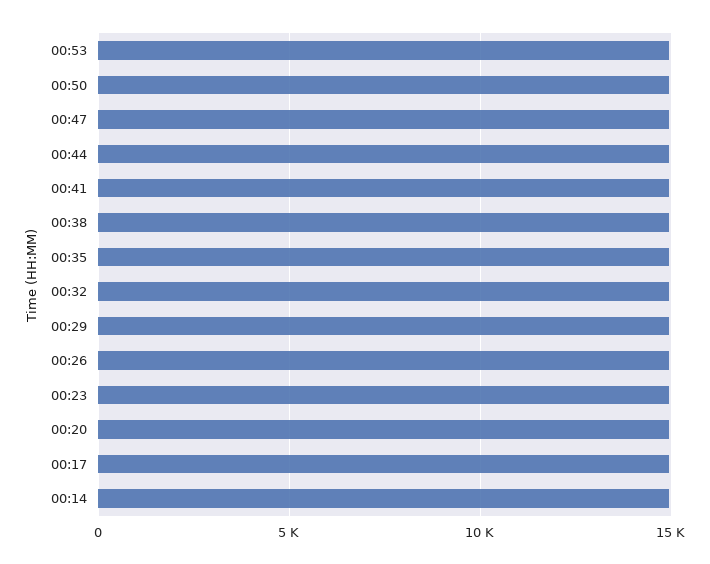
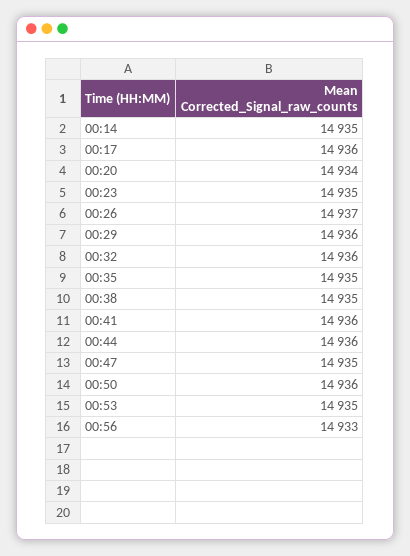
00:56: none -> 14933

